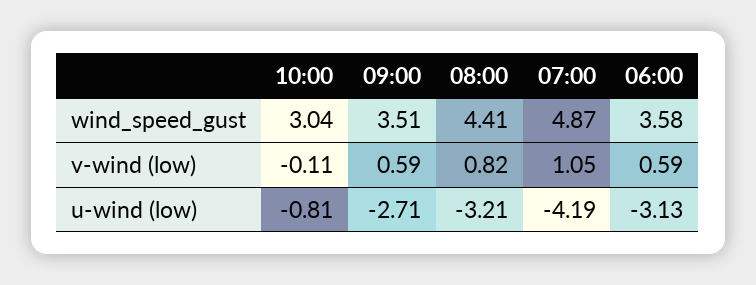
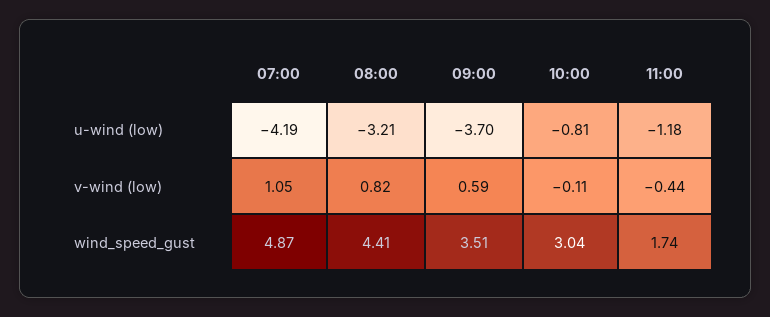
06:00, wind_speed_gust: 3.58 -> none
06:00, v-wind (low): 0.59 -> none
09:00, u-wind (low): -2.71 -> -3.7
06:00, u-wind (low): -3.13 -> none
11:00, u-wind (low): none -> -1.18
11:00, v-wind (low): none -> -0.44
11:00, wind_speed_gust: none -> 1.74

